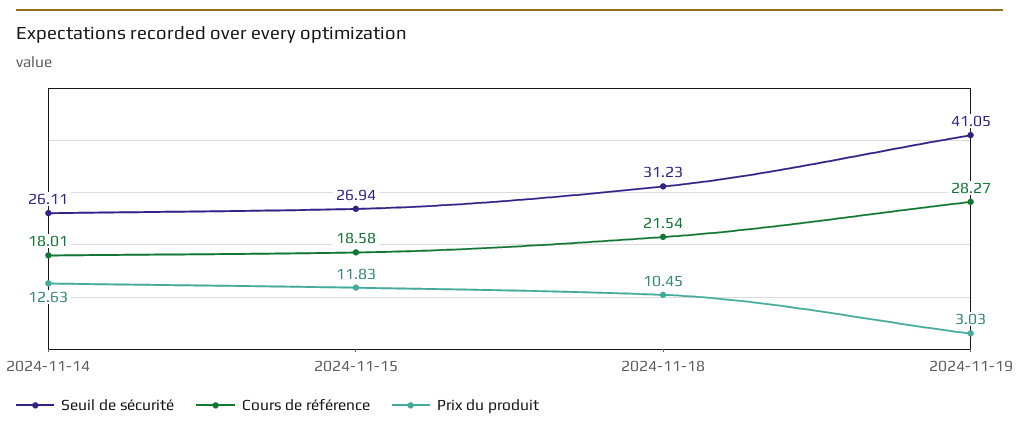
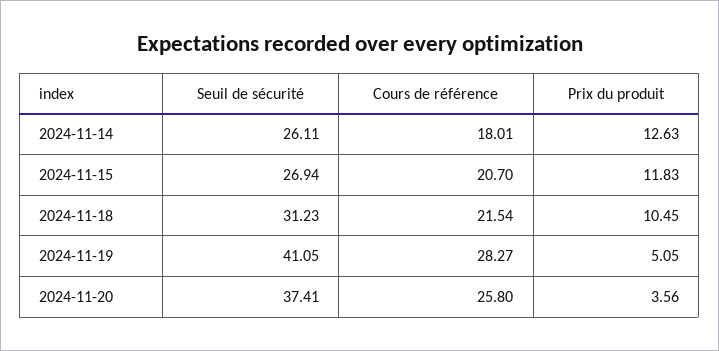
Cours de référence, 2024-11-15: 18.58 -> 20.7
Prix du produit, 2024-11-19: 3.03 -> 5.05
Seuil de sécurité, 2024-11-20: none -> 37.41
Cours de référence, 2024-11-20: none -> 25.8
Prix du produit, 2024-11-20: none -> 3.56

